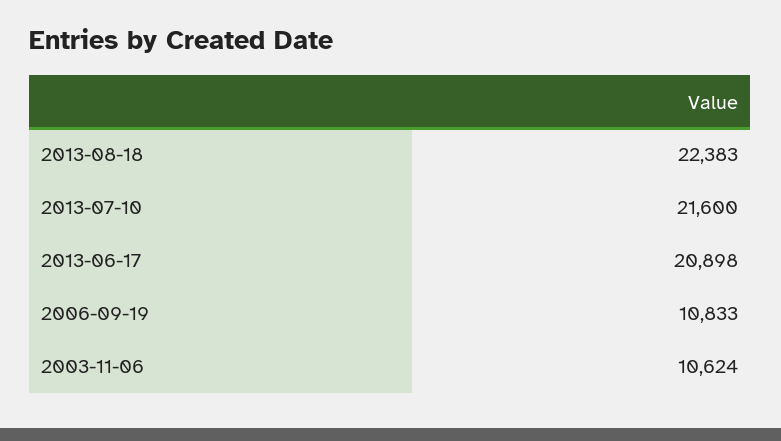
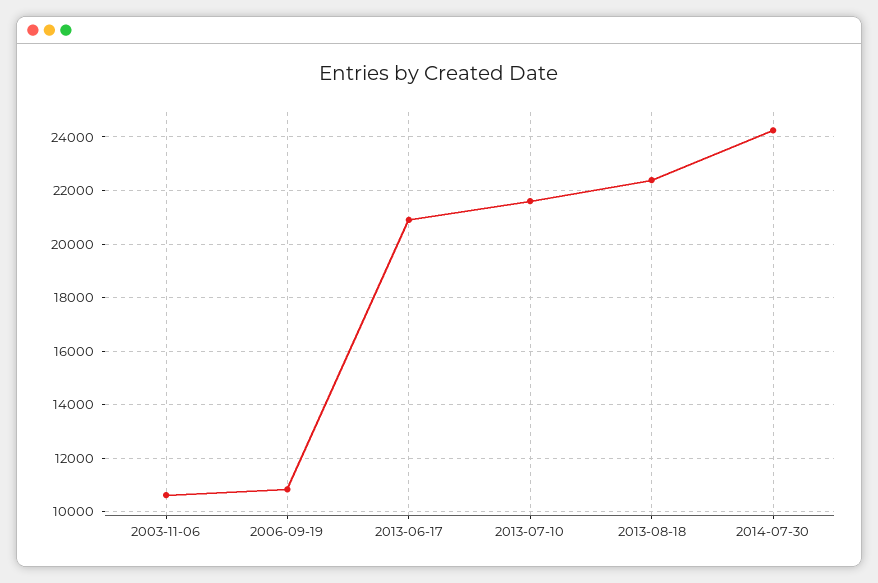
2014-07-30: none -> 24250

